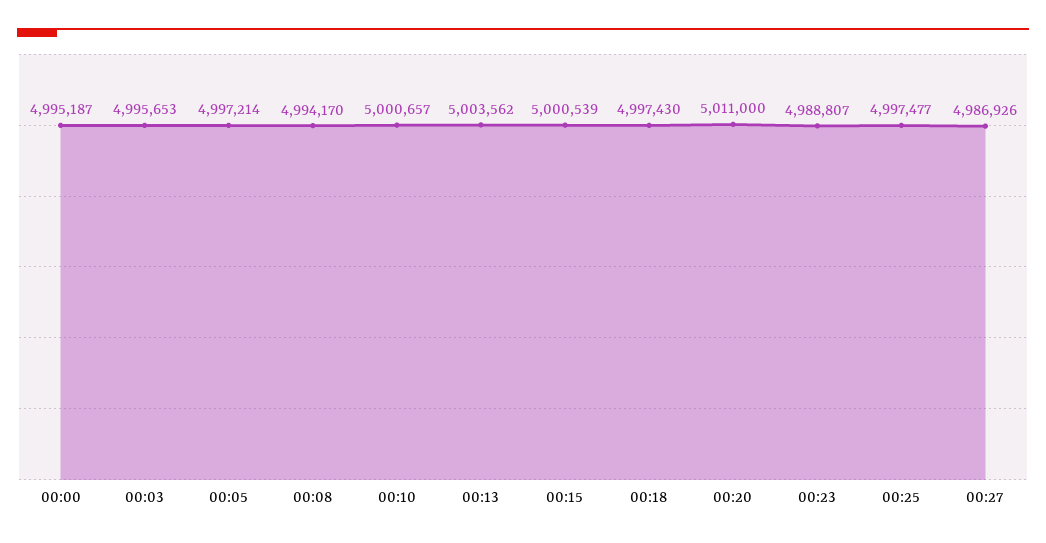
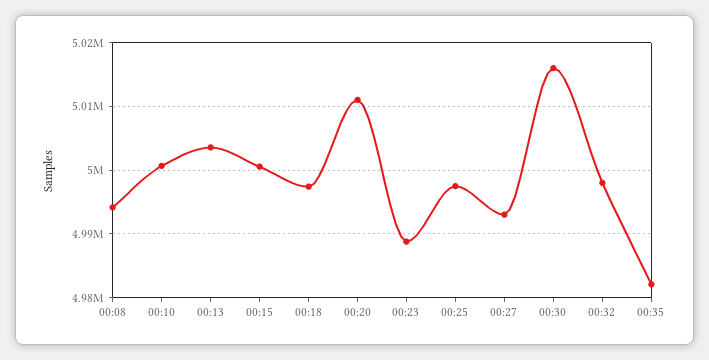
00:00: 4995187 -> none
00:03: 4995653 -> none
00:05: 4997214 -> none
00:27: 4986926 -> 4993000
00:30: none -> 5016000
00:32: none -> 4998000
00:35: none -> 4982000

